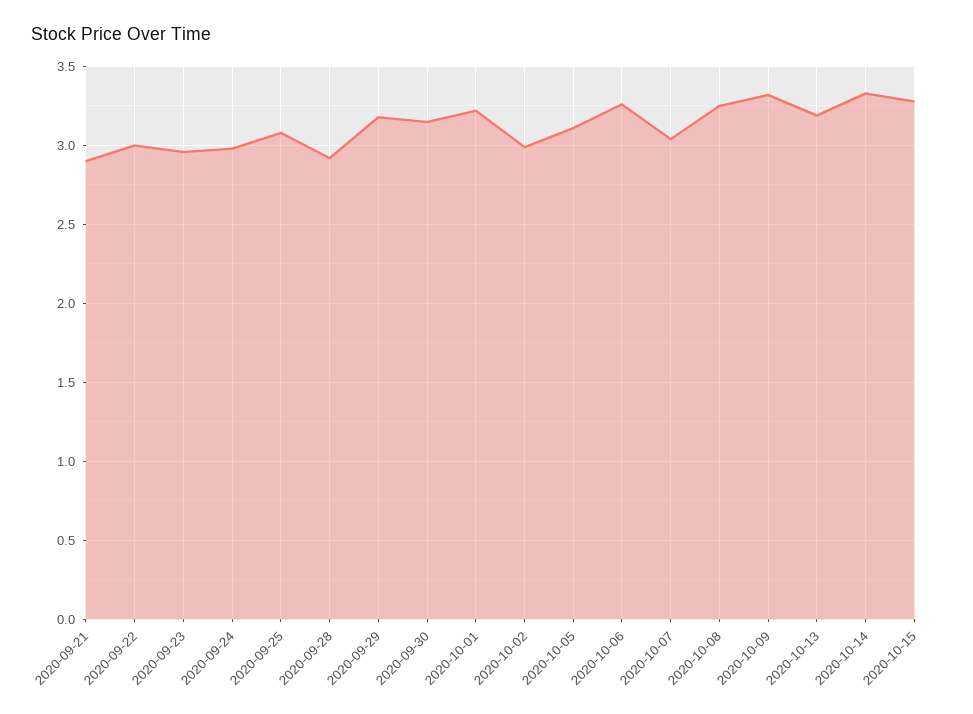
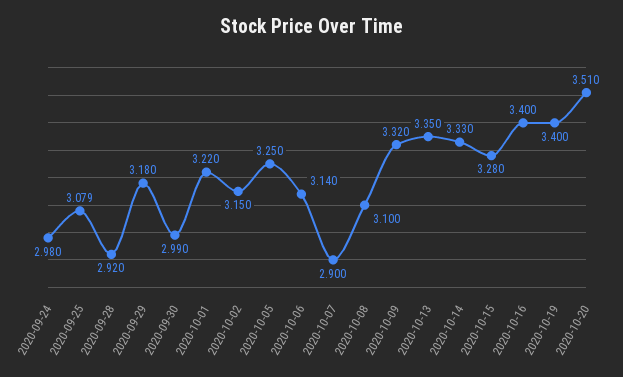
2020-09-21: 2.9 -> none
2020-09-22: 3 -> none
2020-09-23: 2.95 -> none
2020-09-30: 3.15 -> 2.99
2020-10-02: 3 -> 3.15
2020-10-05: 3.1 -> 3.25
2020-10-06: 3.25 -> 3.14
2020-10-07: 3.05 -> 2.9
2020-10-08: 3.25 -> 3.1
2020-10-13: 3.2 -> 3.35
2020-10-16: none -> 3.4
2020-10-19: none -> 3.4
2020-10-20: none -> 3.51

